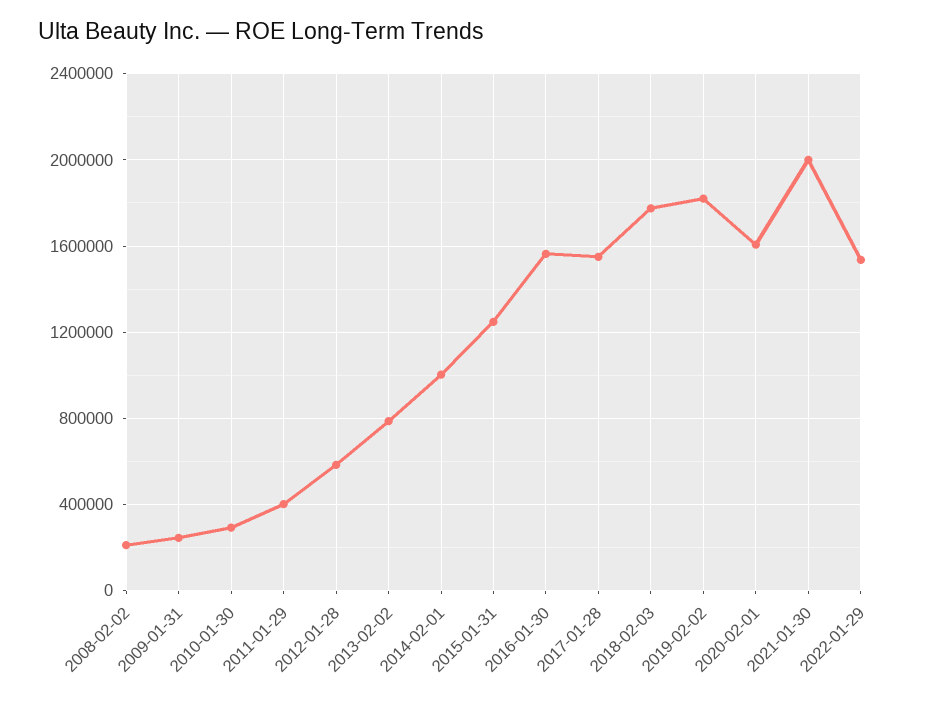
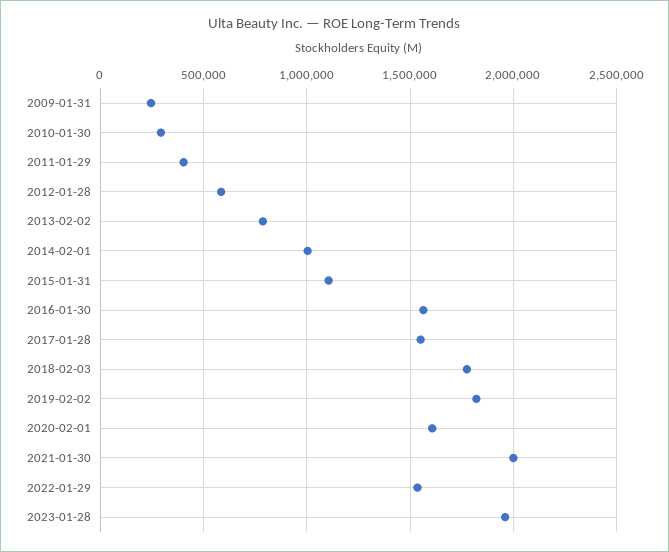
2008-02-02: 200000 -> none
2015-01-31: 1250000 -> 1100000
2023-01-28: none -> 1950000

